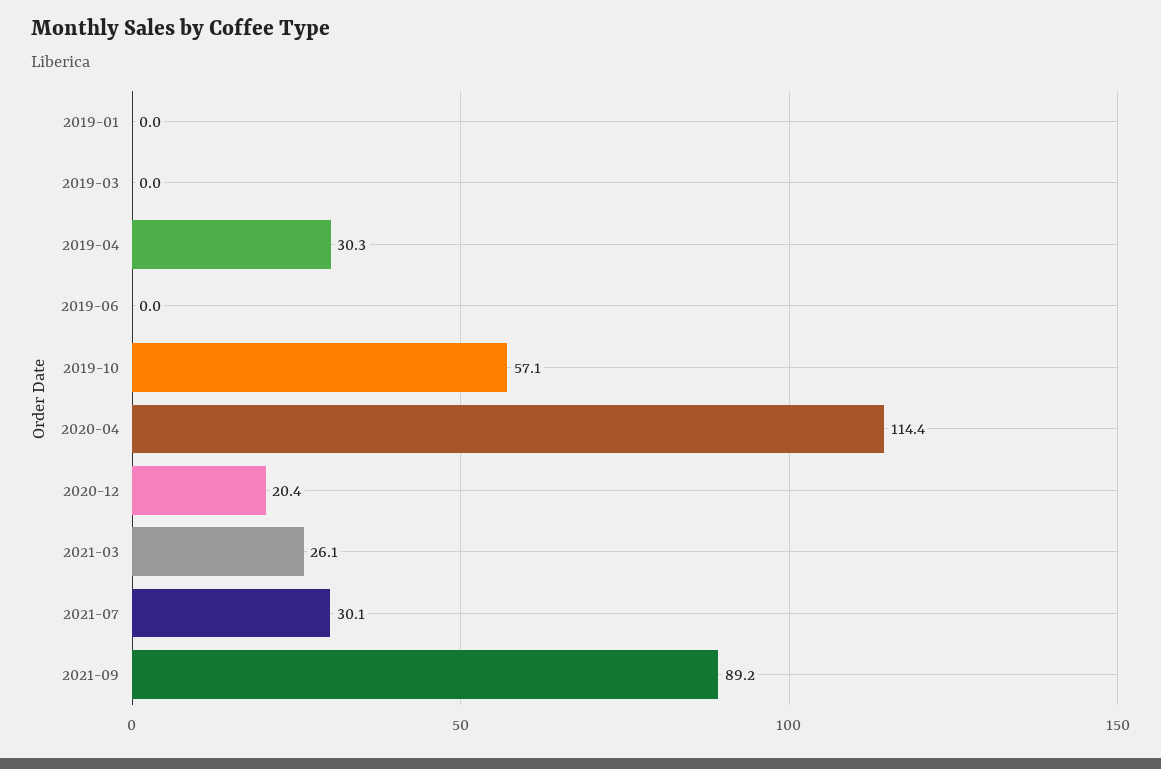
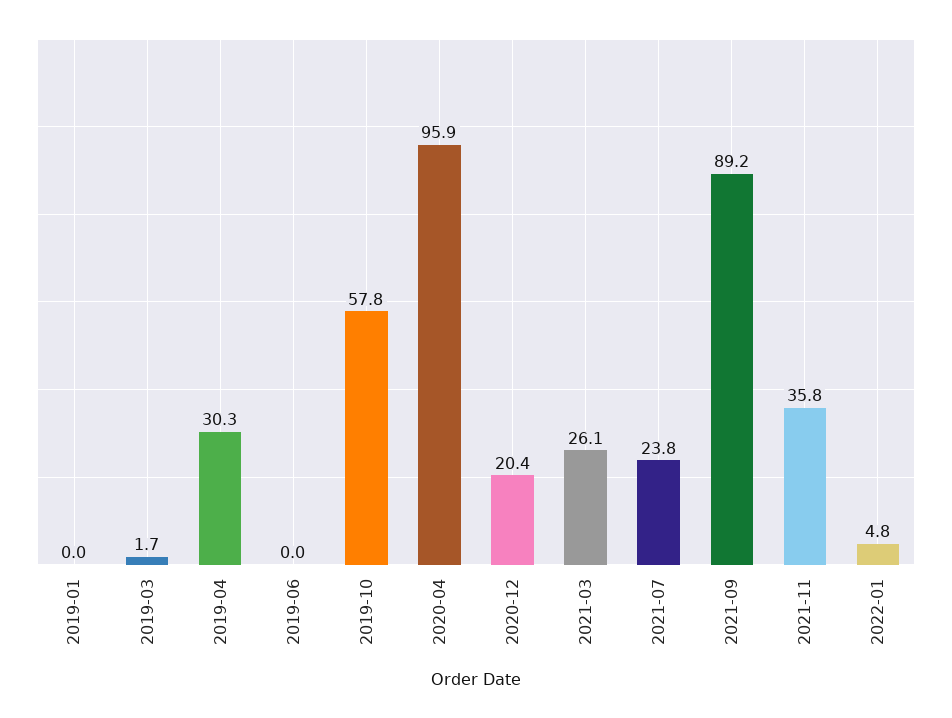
2019-03: 0 -> 1.7
2019-10: 57.1 -> 57.8
2020-04: 114.4 -> 95.9
2021-07: 30.1 -> 23.8
2021-11: none -> 35.8
2022-01: none -> 4.8

